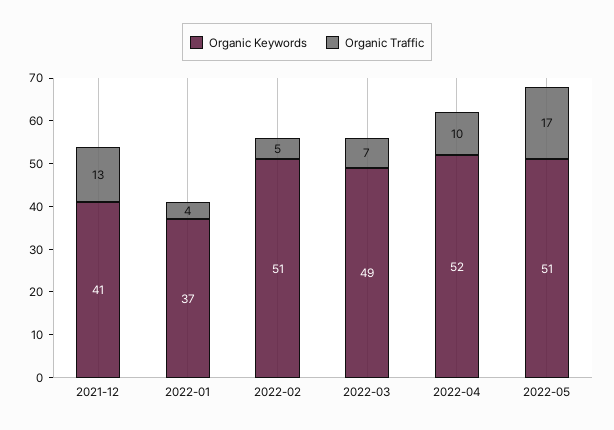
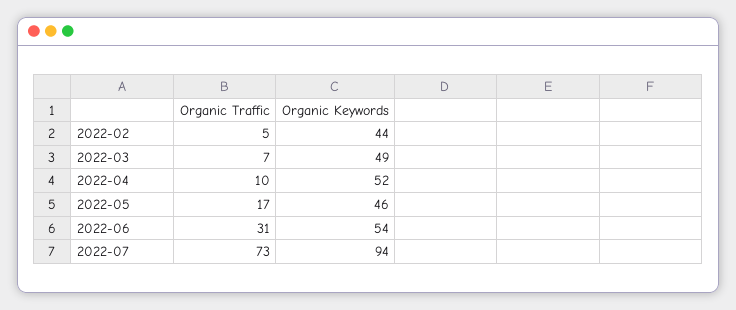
Organic Keywords, 2021-12: 41 -> none
Organic Traffic, 2021-12: 13 -> none
Organic Keywords, 2022-01: 37 -> none
Organic Traffic, 2022-01: 4 -> none
Organic Keywords, 2022-02: 51 -> 44
Organic Keywords, 2022-05: 51 -> 46
Organic Traffic, 2022-06: none -> 31
Organic Keywords, 2022-06: none -> 54
Organic Traffic, 2022-07: none -> 73
Organic Keywords, 2022-07: none -> 94

